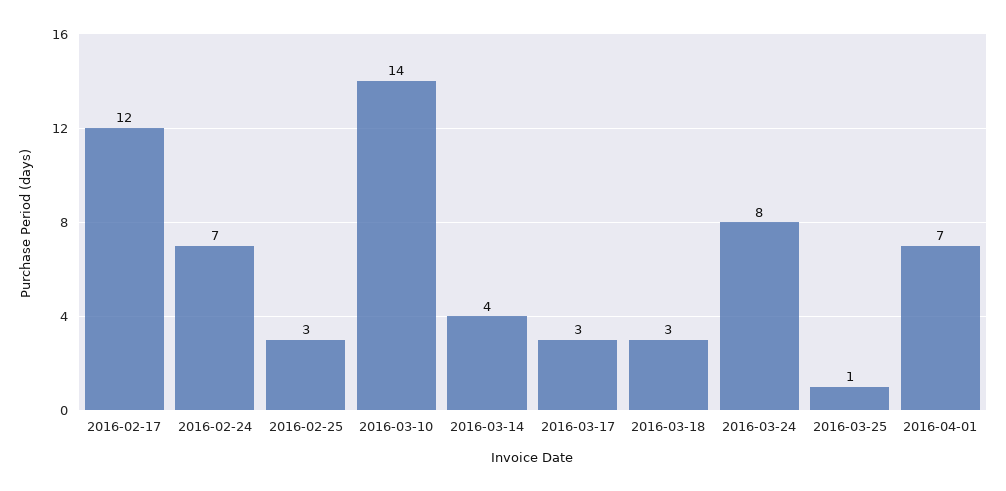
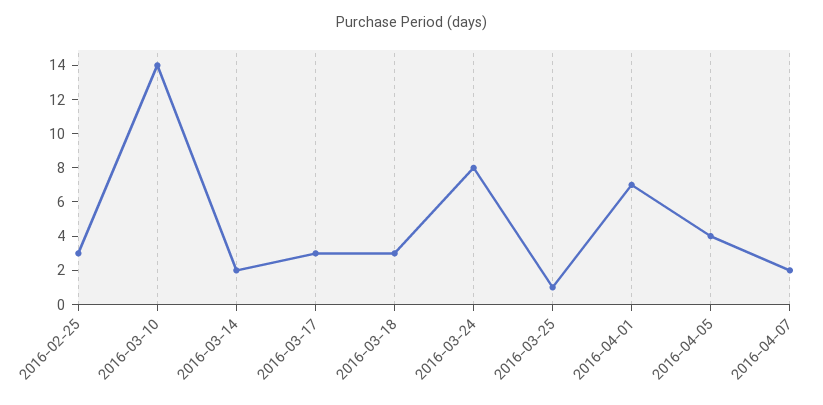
2016-02-17: 12 -> none
2016-02-24: 7 -> none
2016-03-14: 4 -> 2
2016-04-05: none -> 4
2016-04-07: none -> 2

